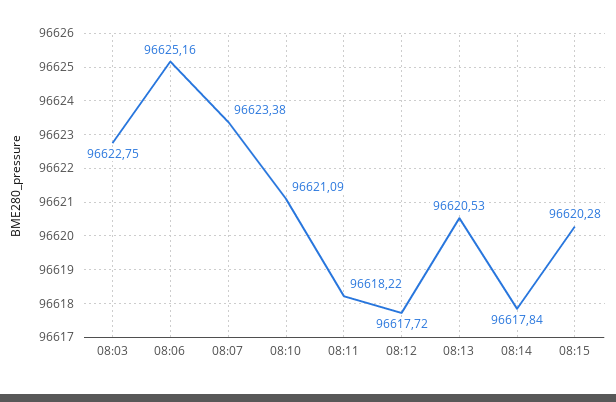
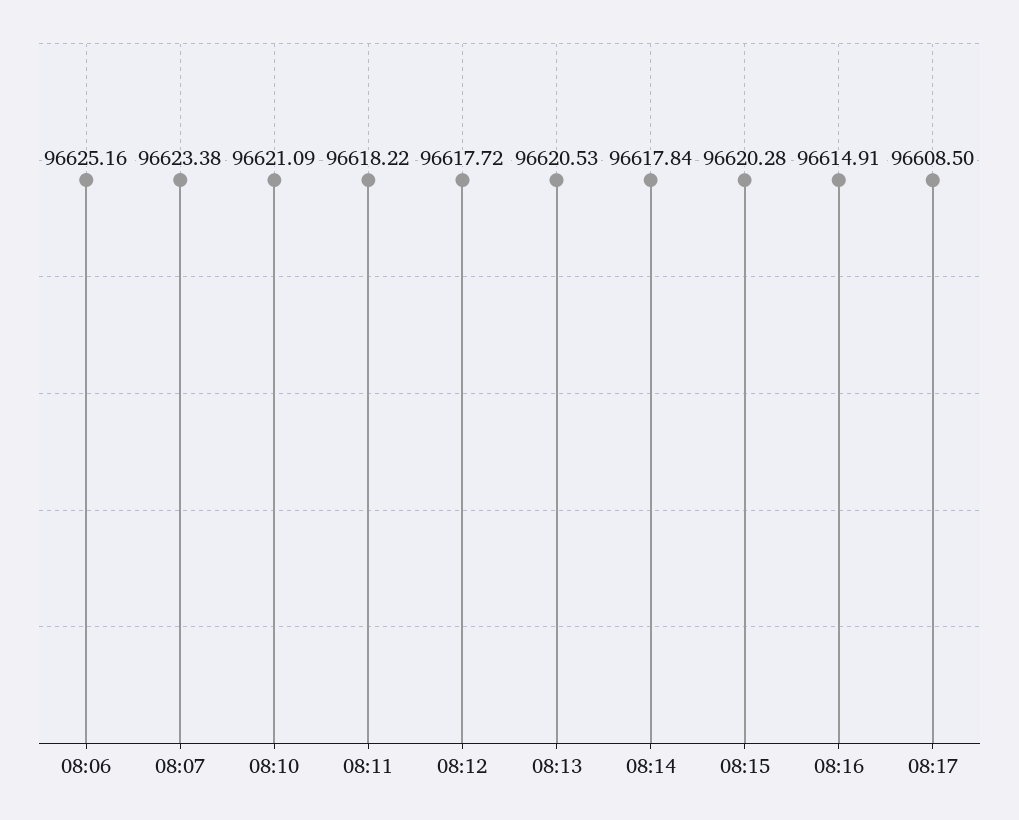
08:03: 96622.75 -> none
08:16: none -> 96614.91
08:17: none -> 96608.5

